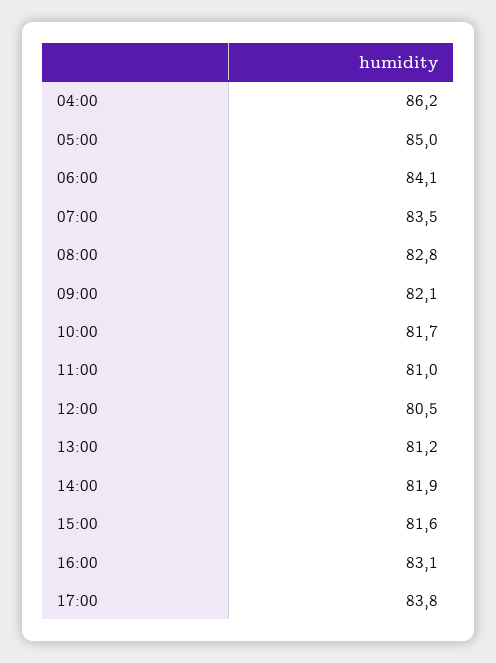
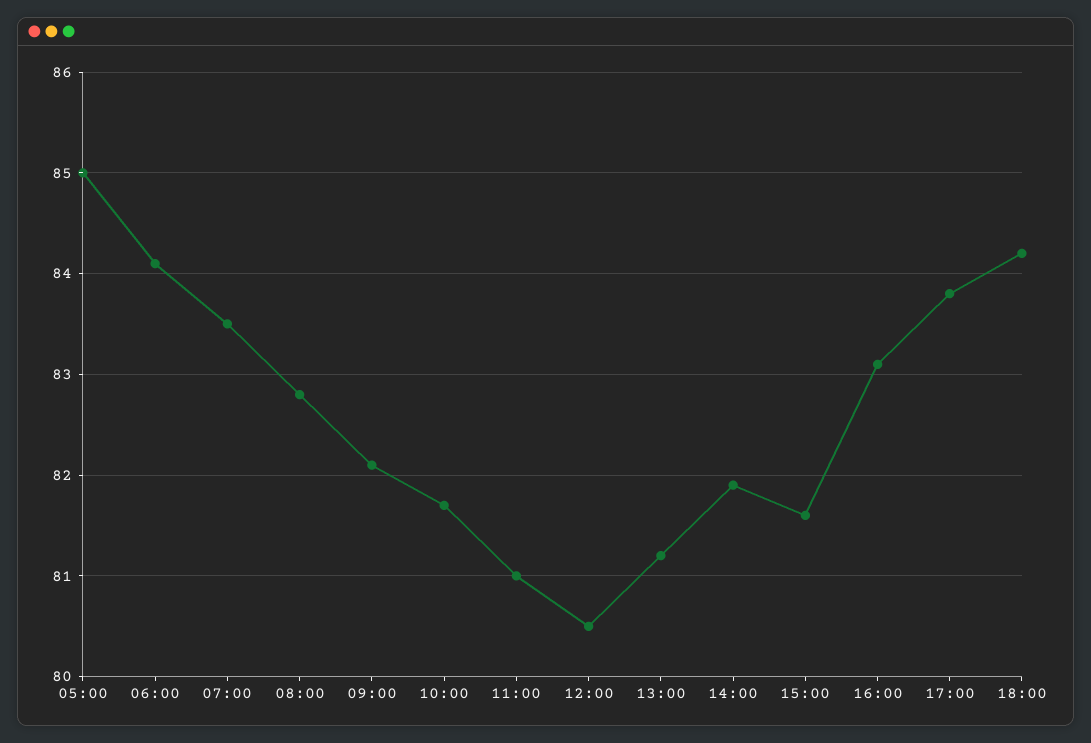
04:00: 86.2 -> none
18:00: none -> 84.2

